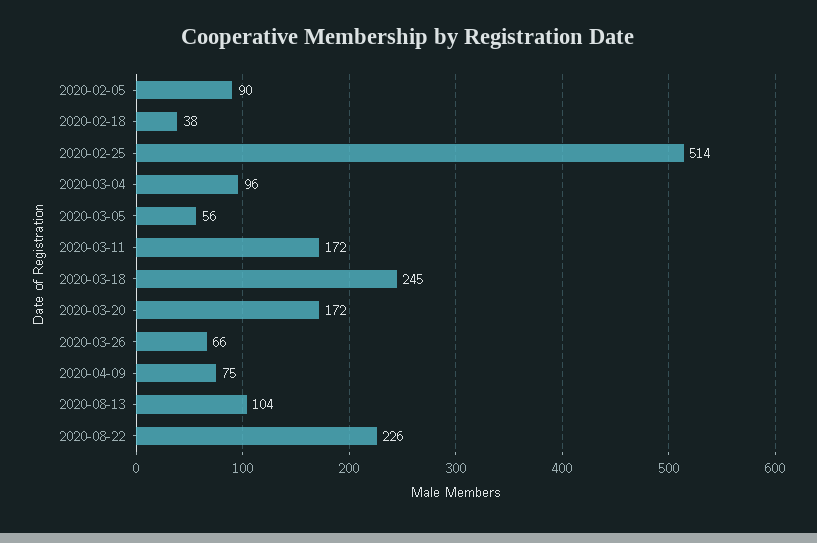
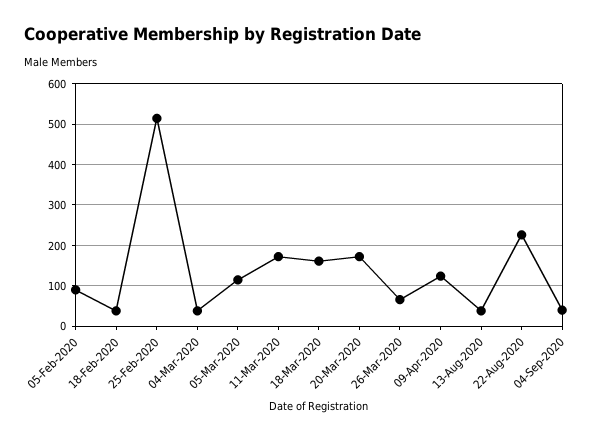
2020-03-04: 96 -> 40
2020-03-05: 56 -> 120
2020-03-18: 245 -> 160
2020-04-09: 75 -> 120
2020-08-13: 104 -> 40
04-Sep-2020: none -> 40

